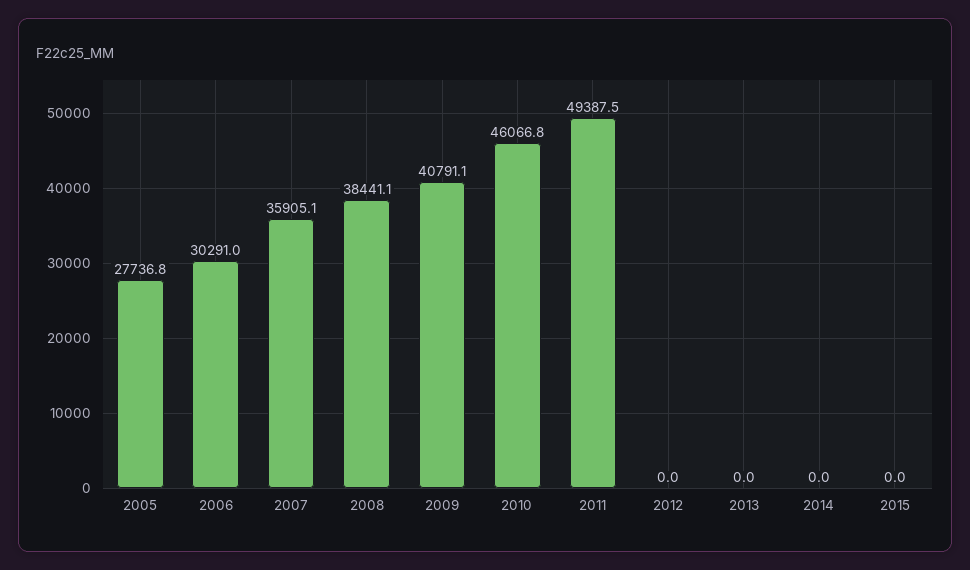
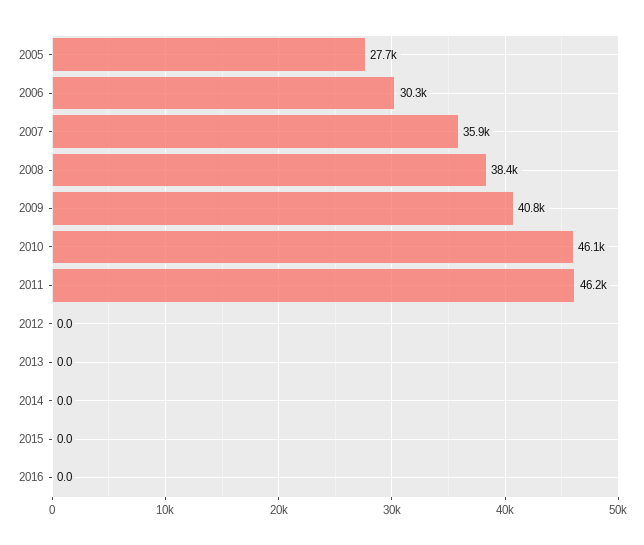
2011: 49387.5 -> 46200
2016: none -> 0

